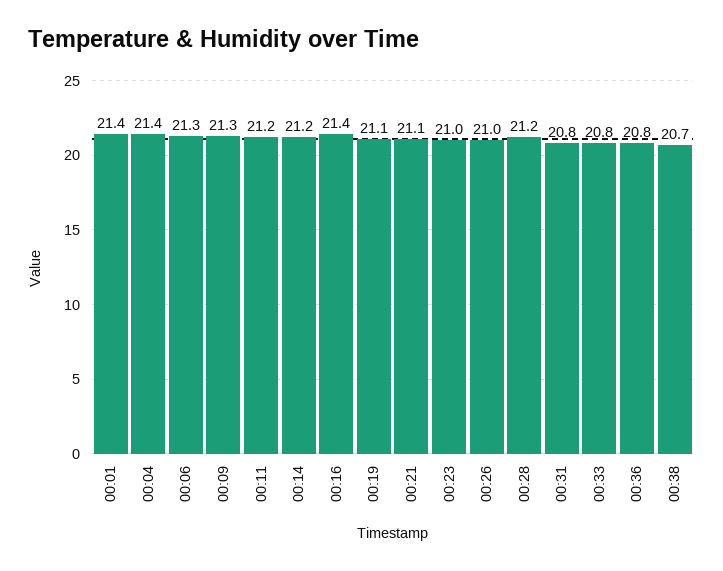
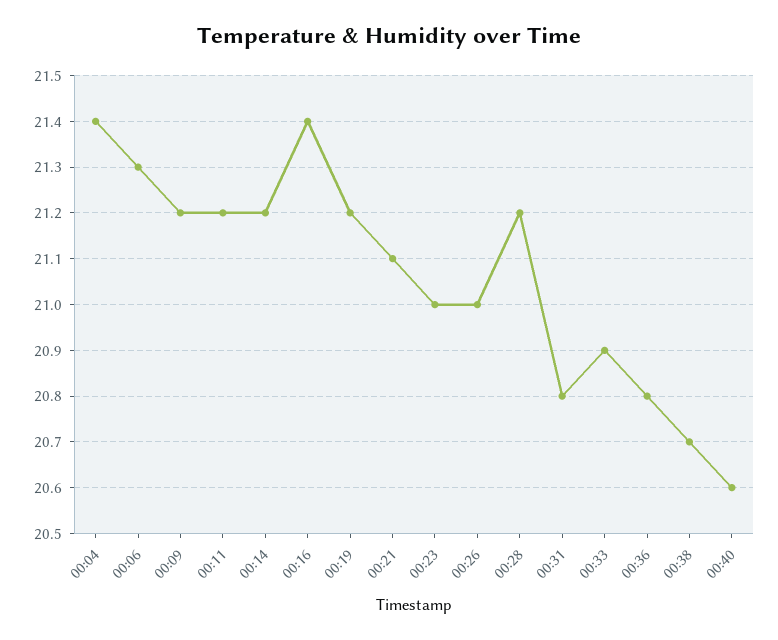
00:01: 21.4 -> none
00:09: 21.3 -> 21.2
00:19: 21.1 -> 21.2
00:33: 20.8 -> 20.9
00:40: none -> 20.6

